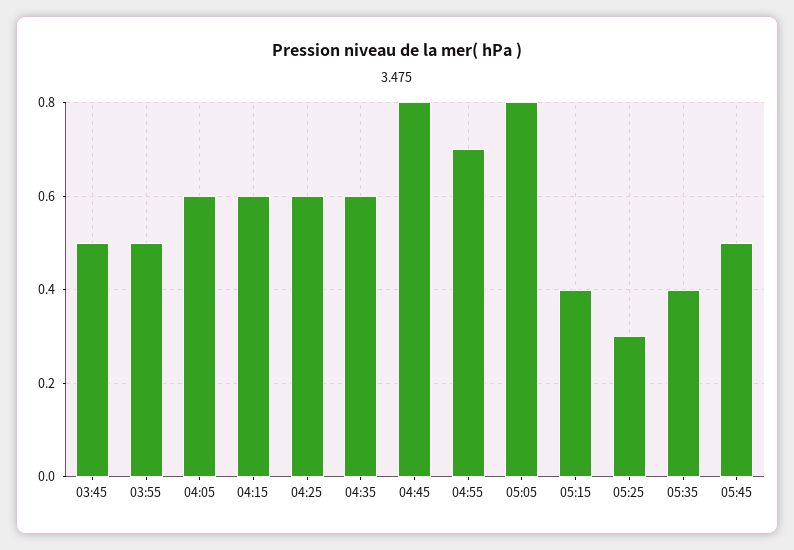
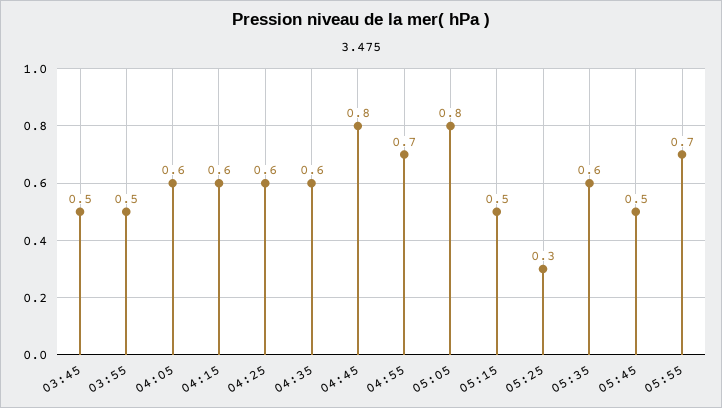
05:15: 0.4 -> 0.5
05:35: 0.4 -> 0.6
05:55: none -> 0.7

